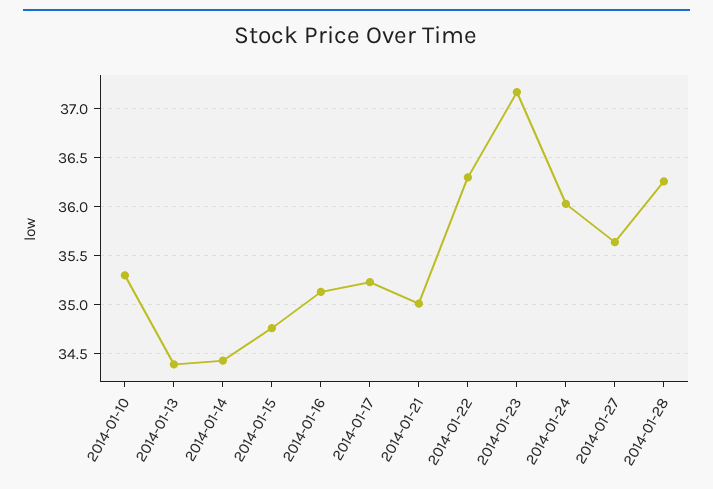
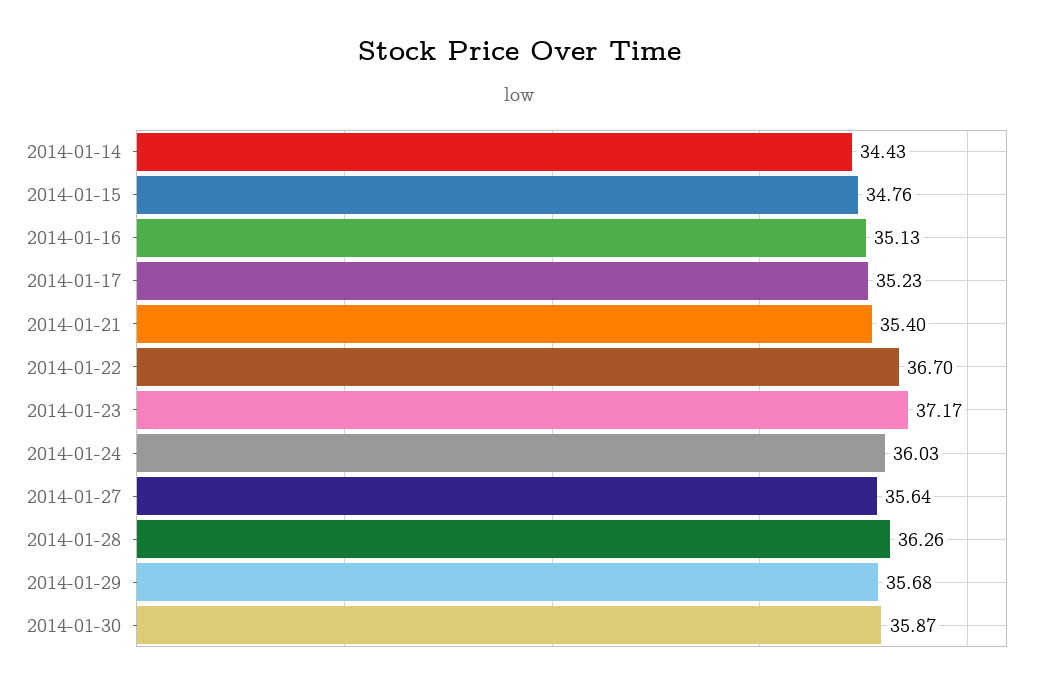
2014-01-10: 35.3 -> none
2014-01-13: 34.4 -> none
2014-01-21: 35 -> 35.4
2014-01-22: 36.3 -> 36.7
2014-01-29: none -> 35.68
2014-01-30: none -> 35.87

